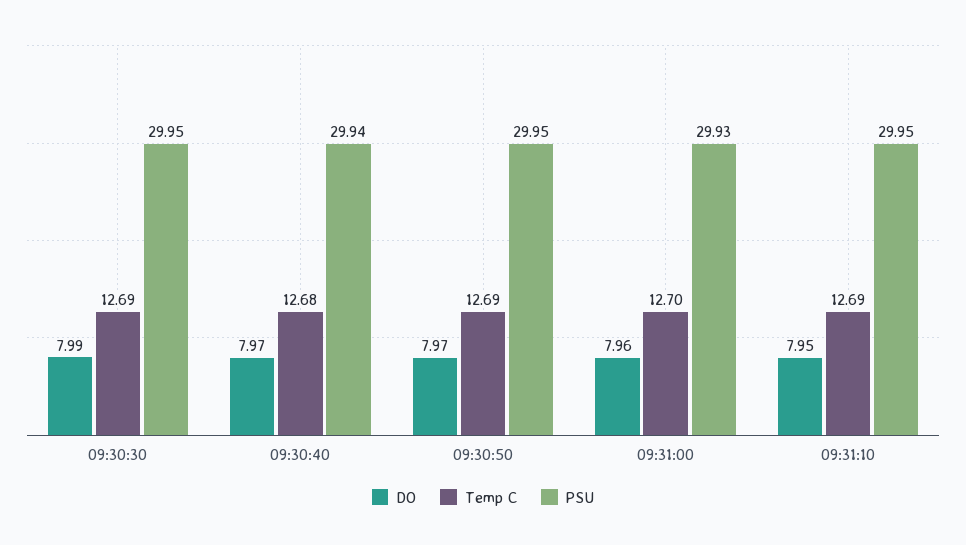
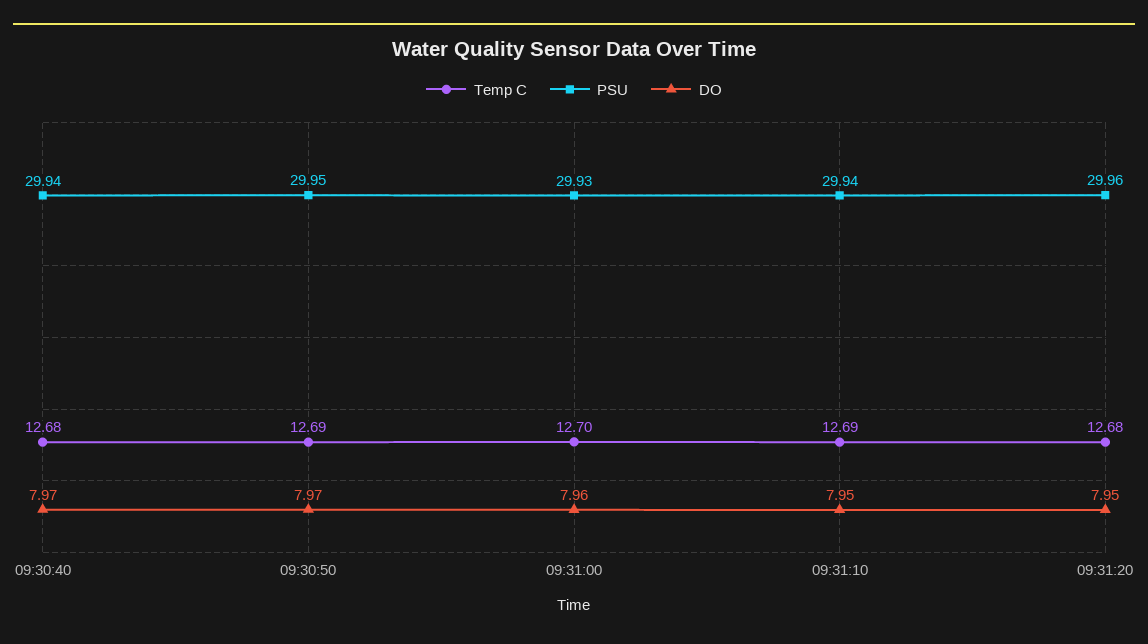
DO, 09:30:30: 7.99 -> none
Temp C, 09:30:30: 12.69 -> none
PSU, 09:30:30: 29.95 -> none
PSU, 09:31:10: 29.95 -> 29.94
Temp C, 09:31:20: none -> 12.68
PSU, 09:31:20: none -> 29.96
DO, 09:31:20: none -> 7.95

